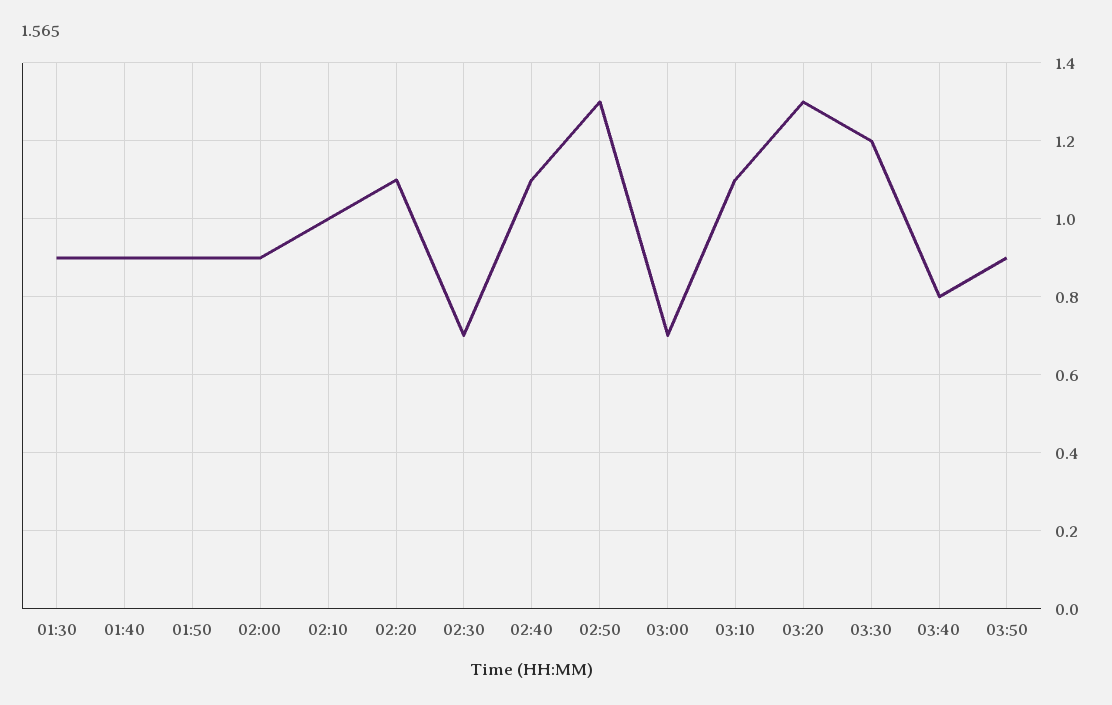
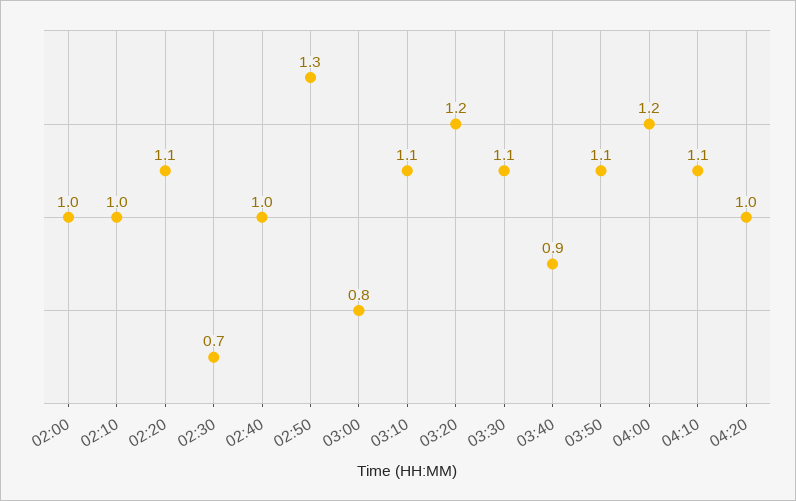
01:30: 0.9 -> none
01:40: 0.9 -> none
01:50: 0.9 -> none
02:00: 0.9 -> 1
02:40: 1.1 -> 1
03:00: 0.7 -> 0.8
03:20: 1.3 -> 1.2
03:30: 1.2 -> 1.1
03:40: 0.8 -> 0.9
03:50: 0.9 -> 1.1
04:00: none -> 1.2
04:10: none -> 1.1
04:20: none -> 1

